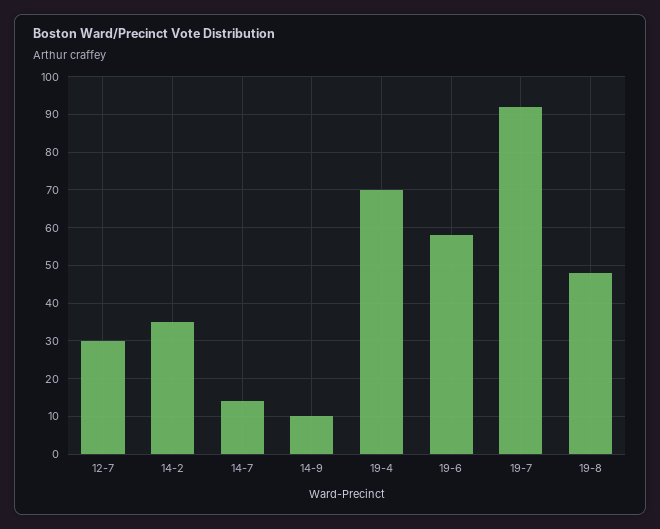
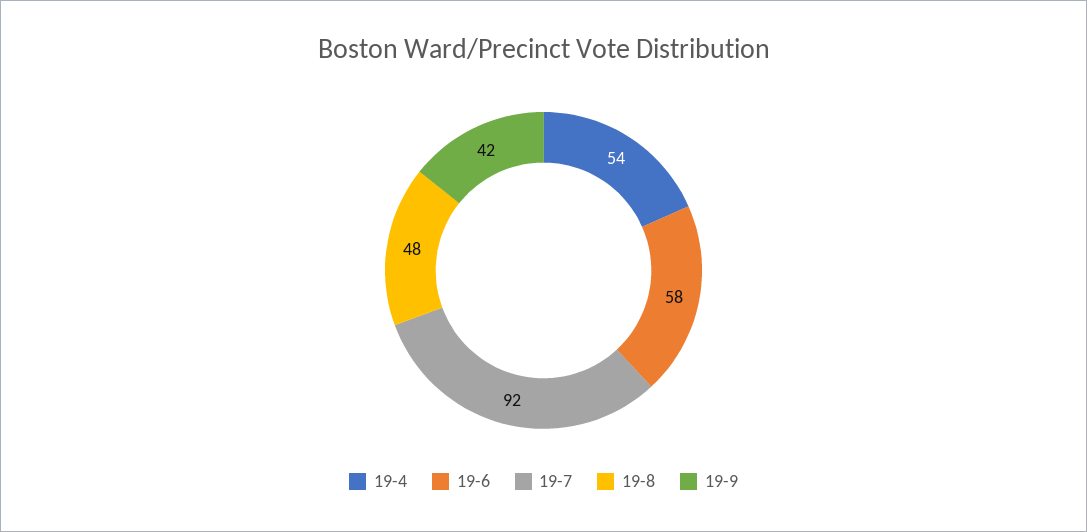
12-7: 30 -> none
14-2: 35 -> none
14-7: 15 -> none
14-9: 10 -> none
19-4: 70 -> 54
19-9: none -> 42

